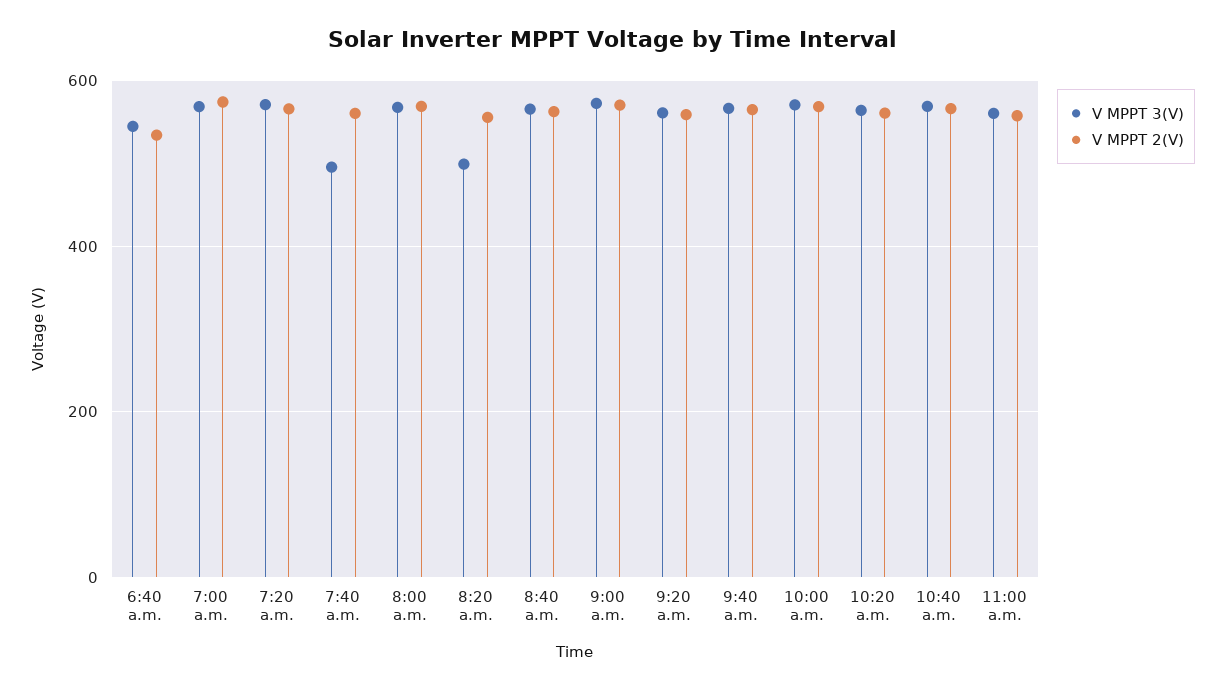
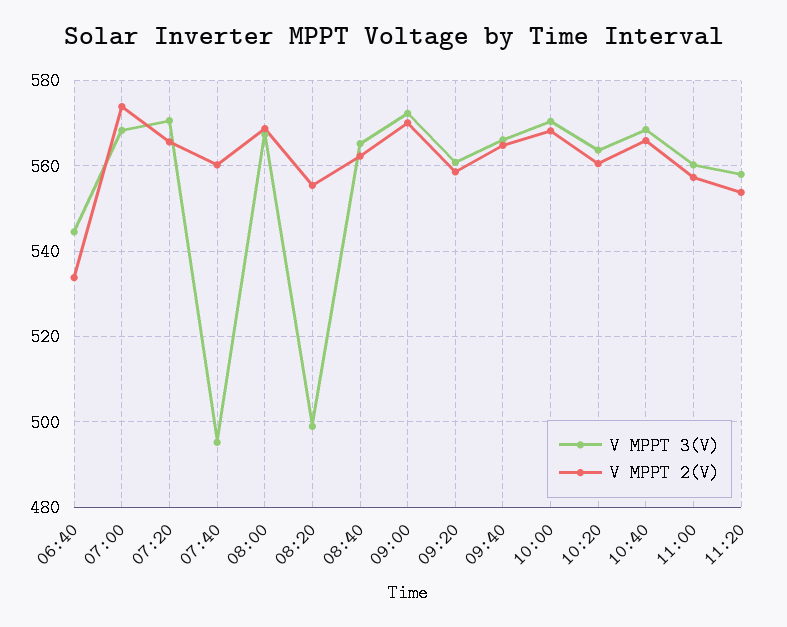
V MPPT 3(V), 11:20: none -> 558
V MPPT 2(V), 11:20: none -> 554

